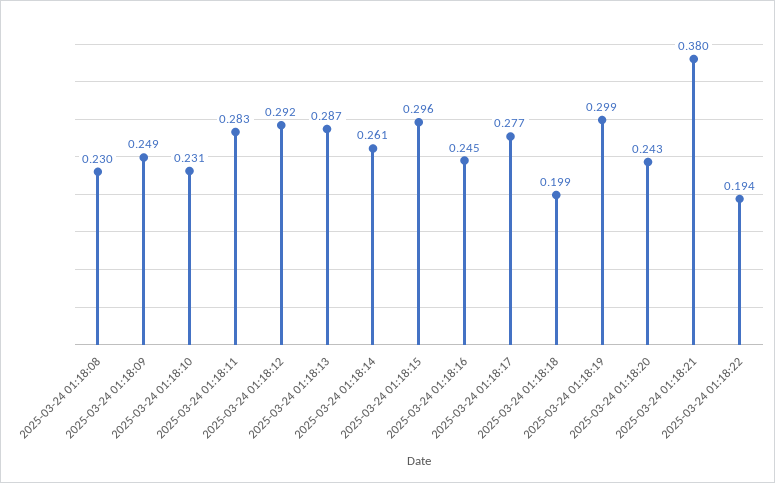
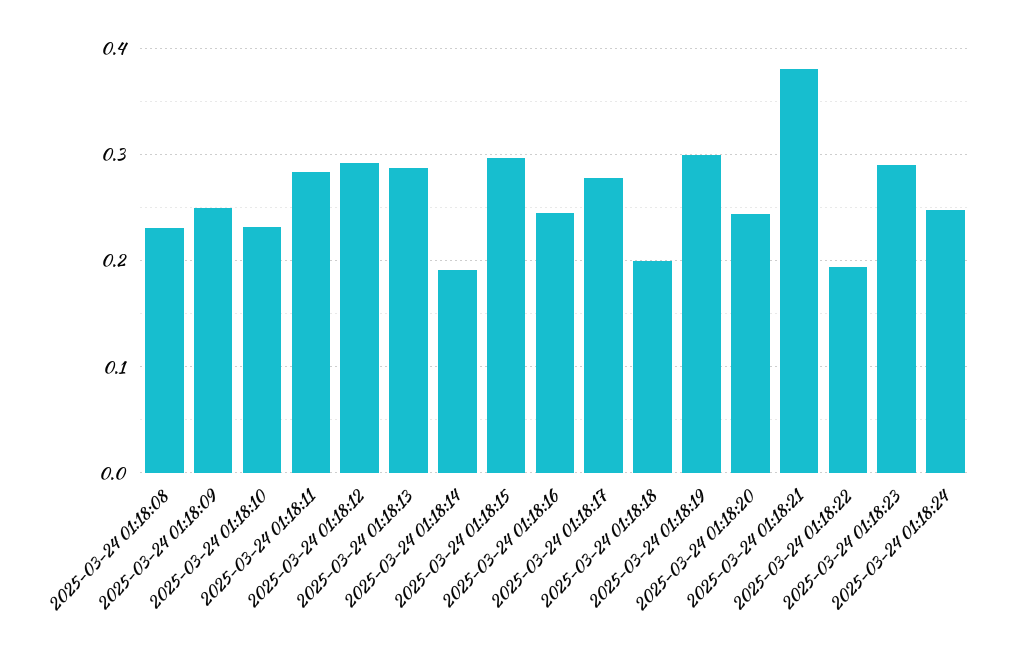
2025-03-24 01:18:14: 0.261 -> 0.19
2025-03-24 01:18:23: none -> 0.29
2025-03-24 01:18:24: none -> 0.25

